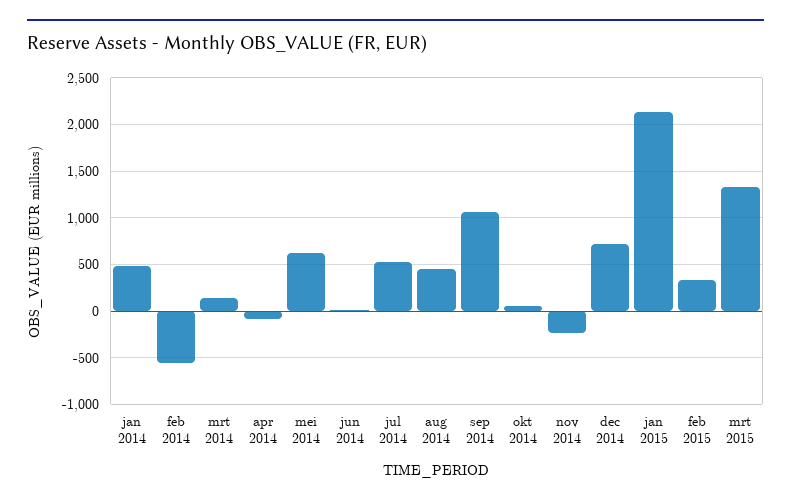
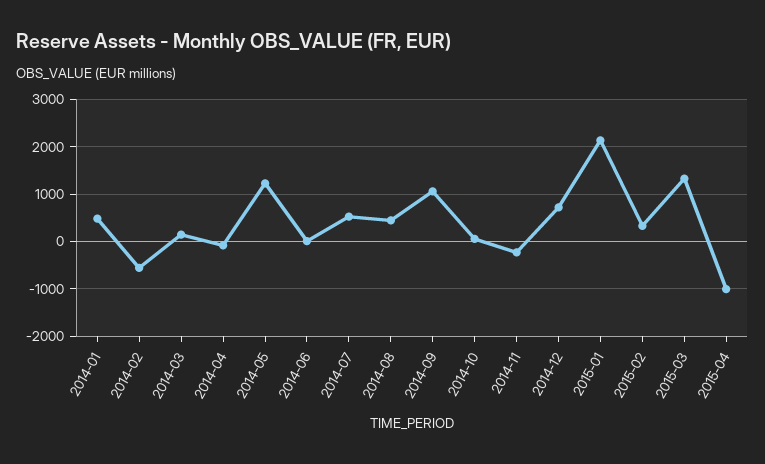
mei 2014: 600 -> 1200
2015-04: none -> -1000

